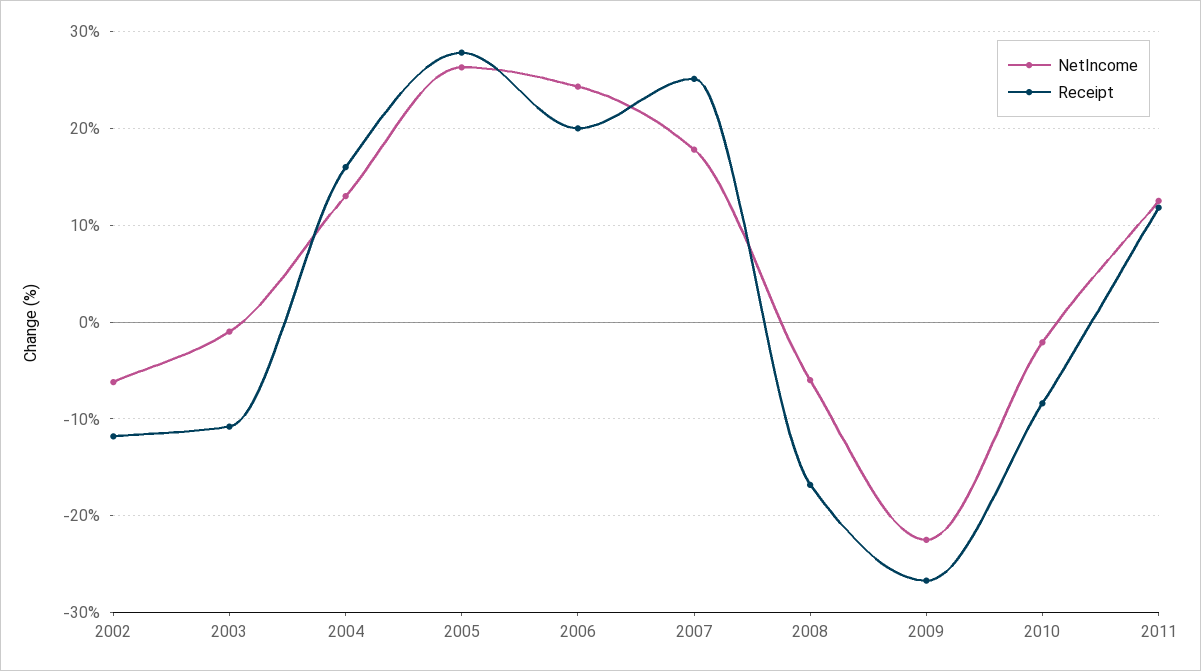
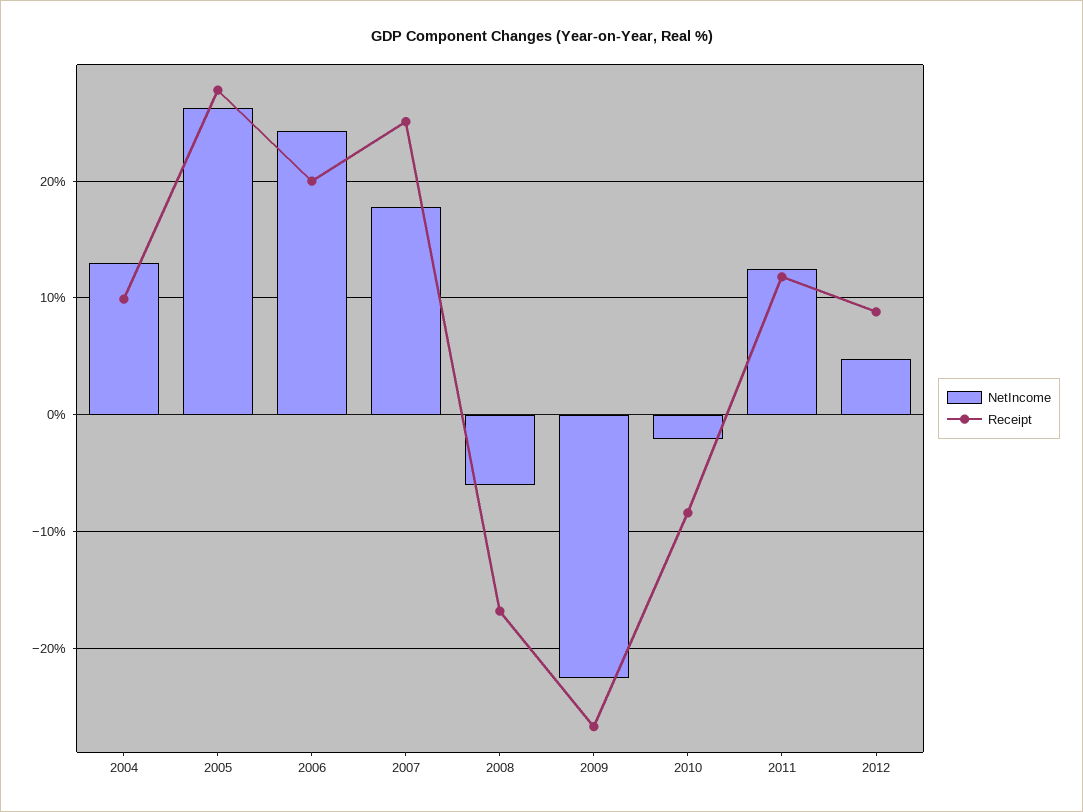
NetIncome, 2002: -6 -> none
Receipt, 2002: -12 -> none
NetIncome, 2003: -1 -> none
Receipt, 2003: -11 -> none
Receipt, 2004: 16 -> 10
NetIncome, 2012: none -> 5
Receipt, 2012: none -> 9

